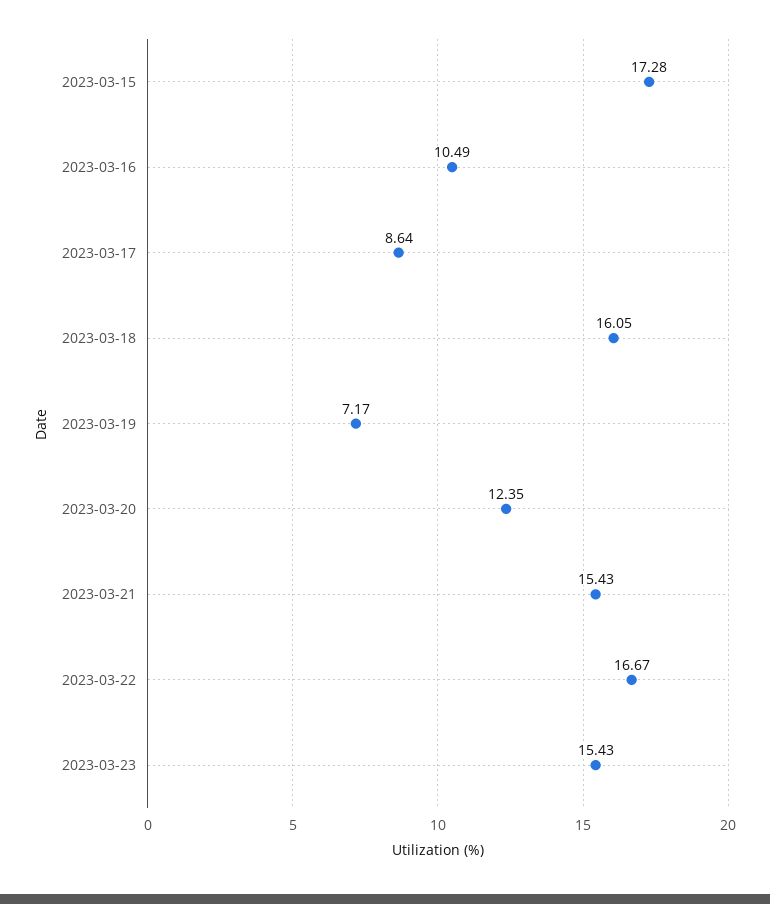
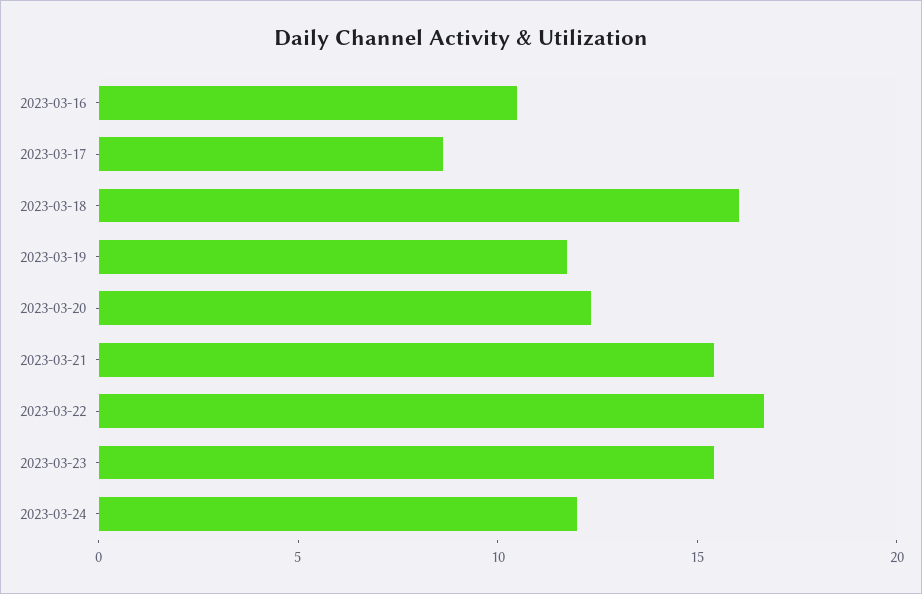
2023-03-15: 17.28 -> none
2023-03-19: 7.17 -> 12
2023-03-24: none -> 12

